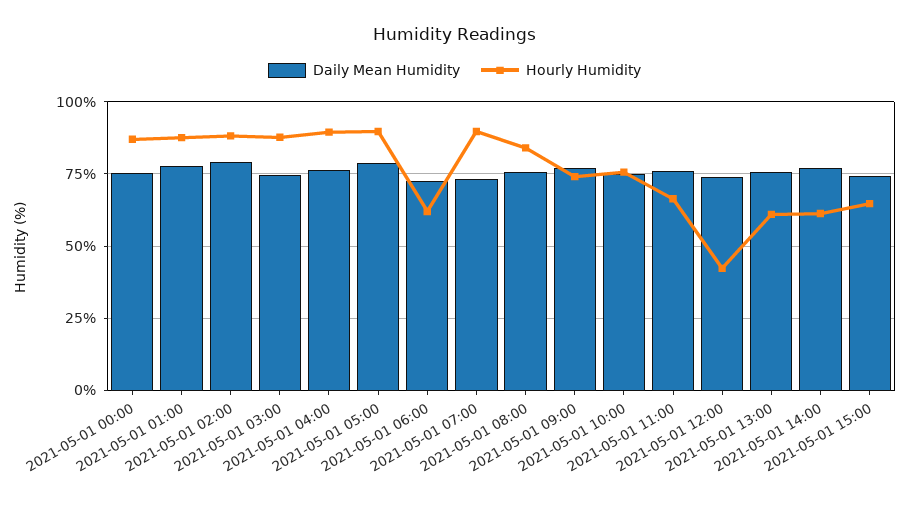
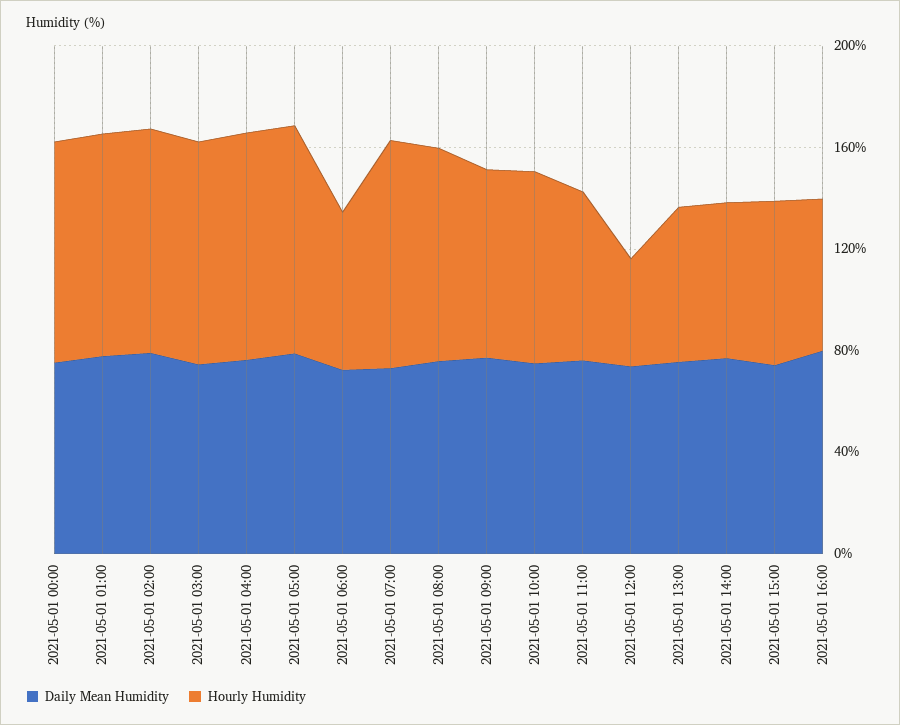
Daily Mean Humidity, 2021-05-01 16:00: none -> 80
Hourly Humidity, 2021-05-01 16:00: none -> 60

